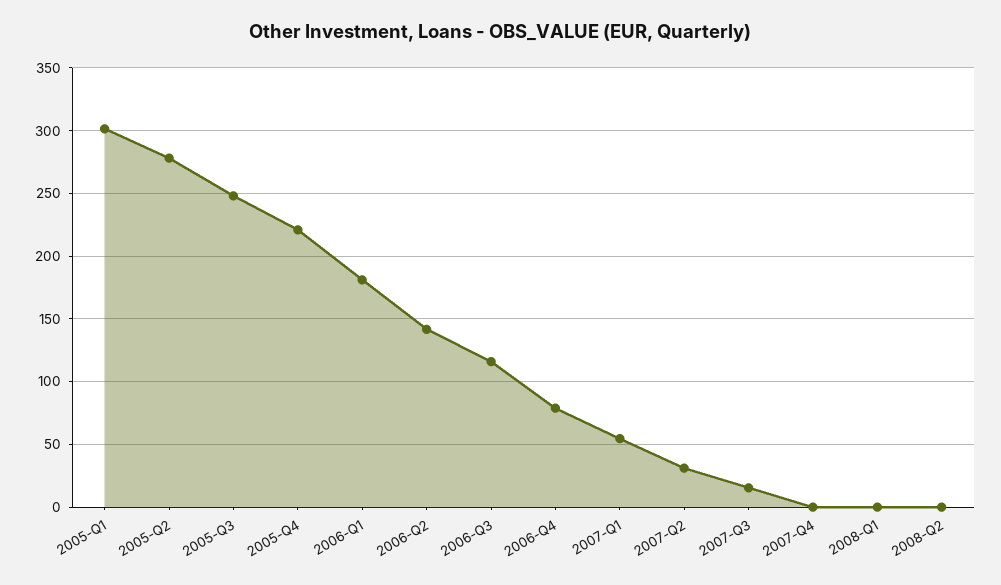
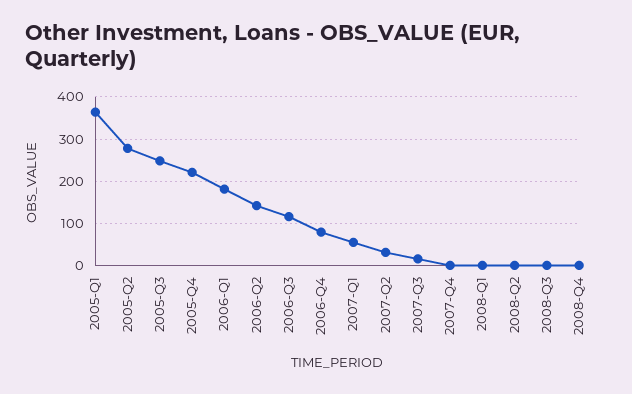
2005-Q1: 300 -> 360
2008-Q3: none -> 0
2008-Q4: none -> 0

